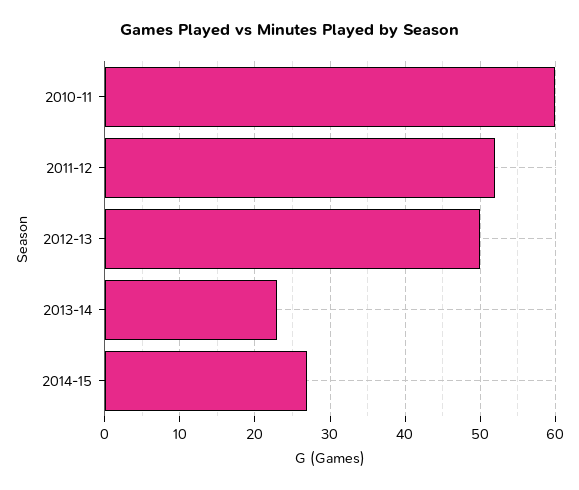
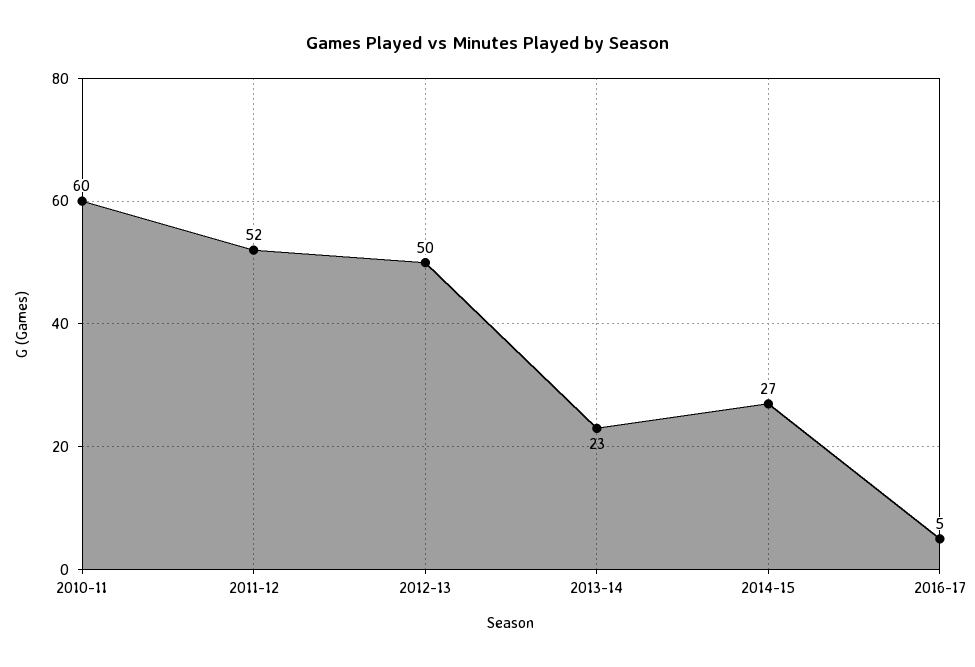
2016-17: none -> 5

